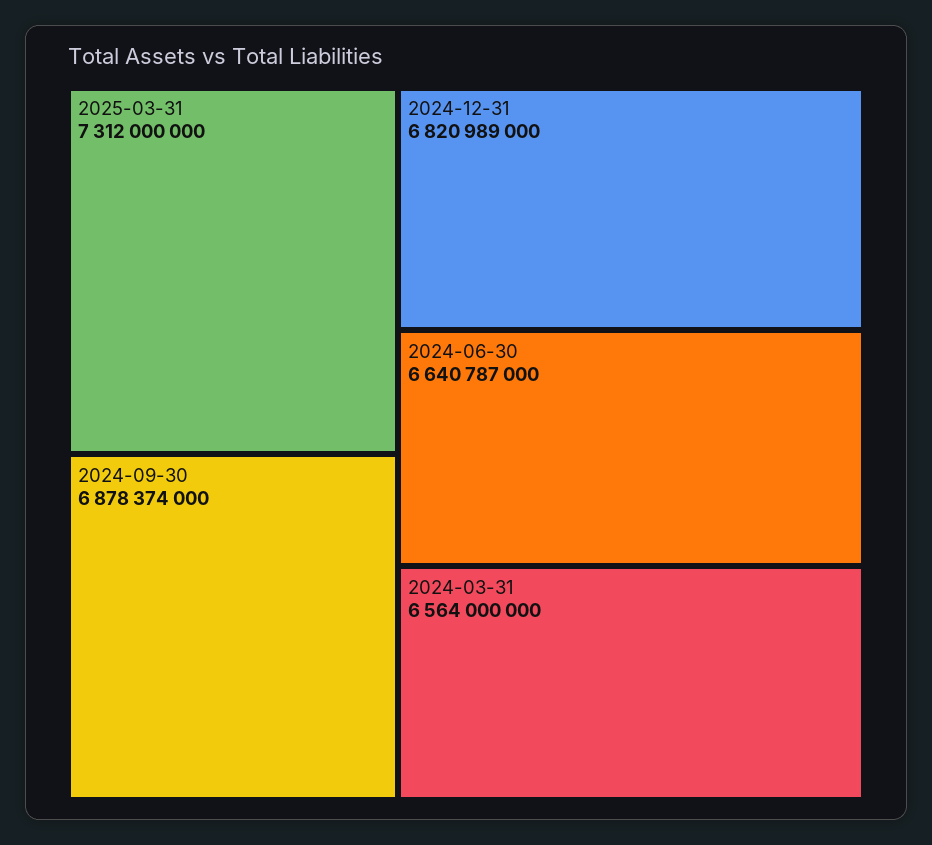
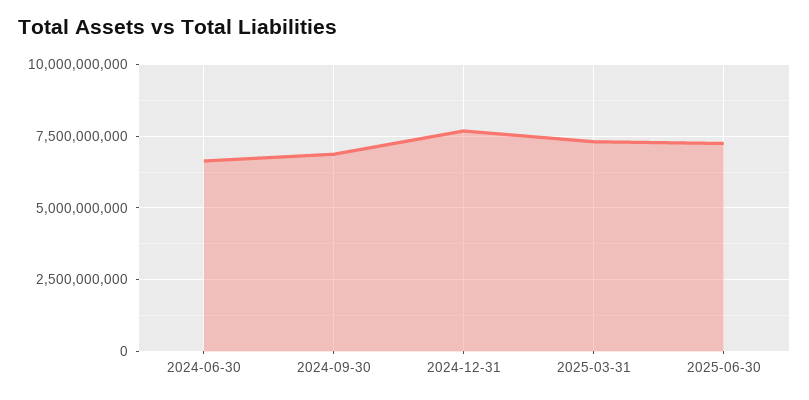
2024-12-31: 6820989000 -> 7750000000
2024-03-31: 6564000000 -> none
2025-06-30: none -> 7250000000

